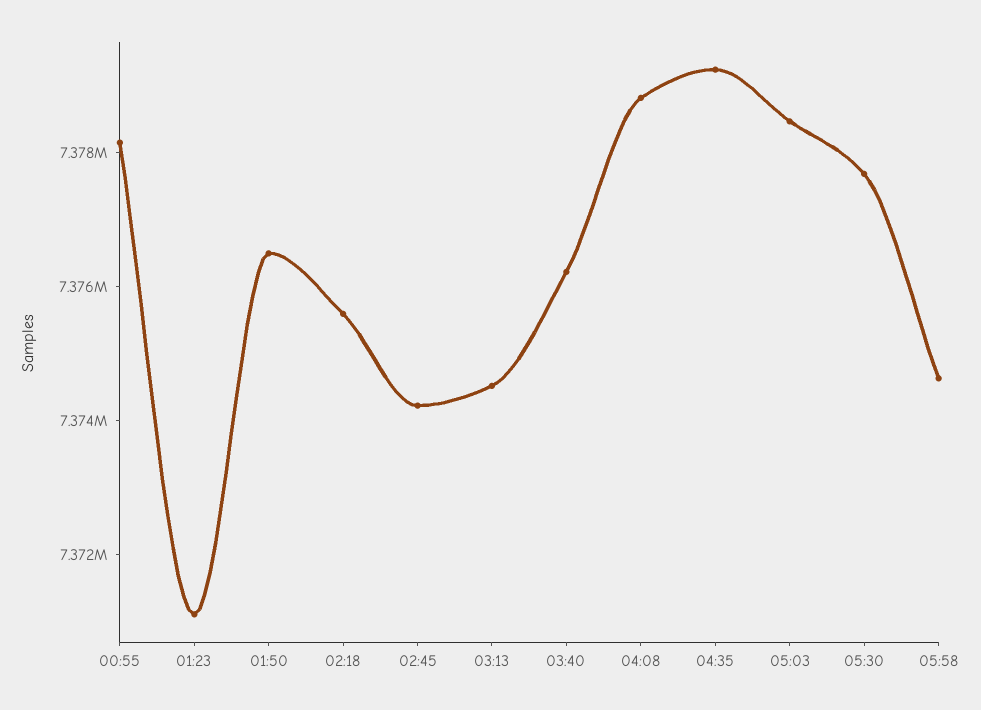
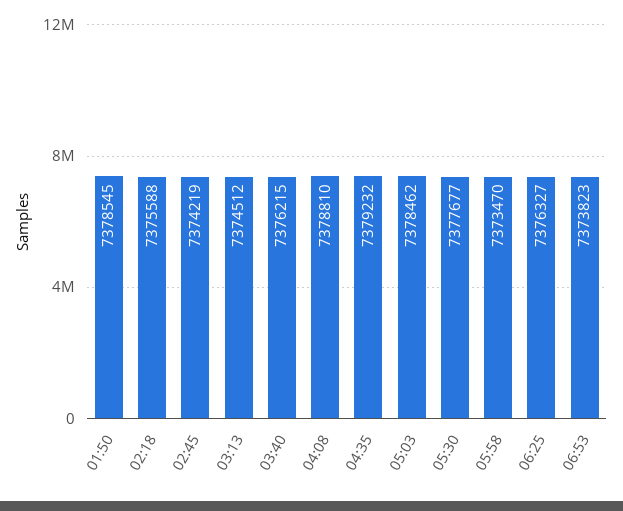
00:55: 7378000 -> none
01:23: 7371000 -> none
01:50: 7376500 -> 7378545
05:58: 7374500 -> 7373470
06:25: none -> 7376327
06:53: none -> 7373823

